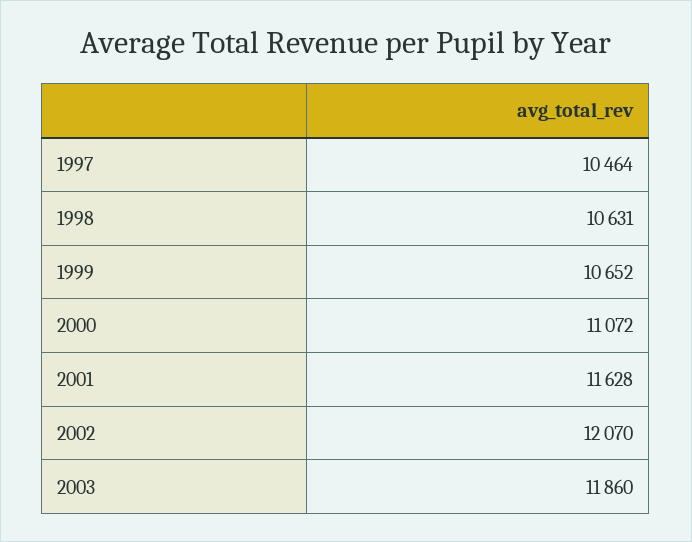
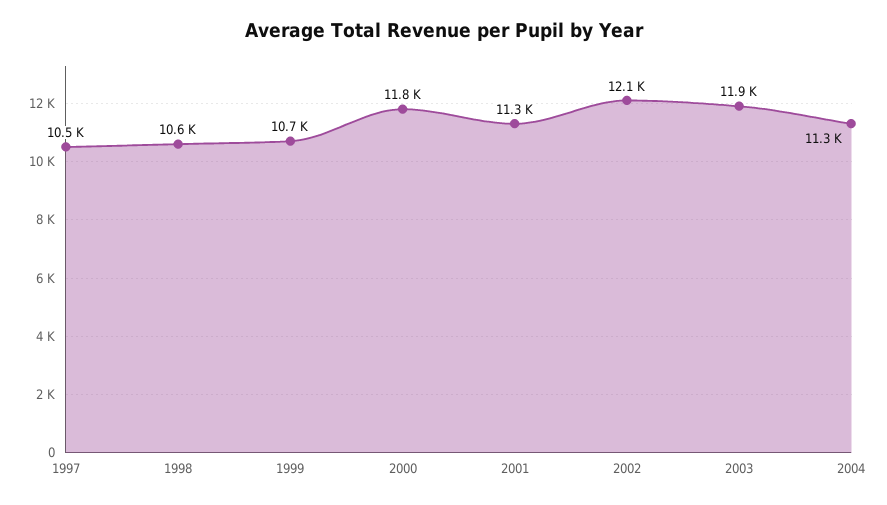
2000: 11072 -> 11800
2001: 11628 -> 11300
2004: none -> 11300

